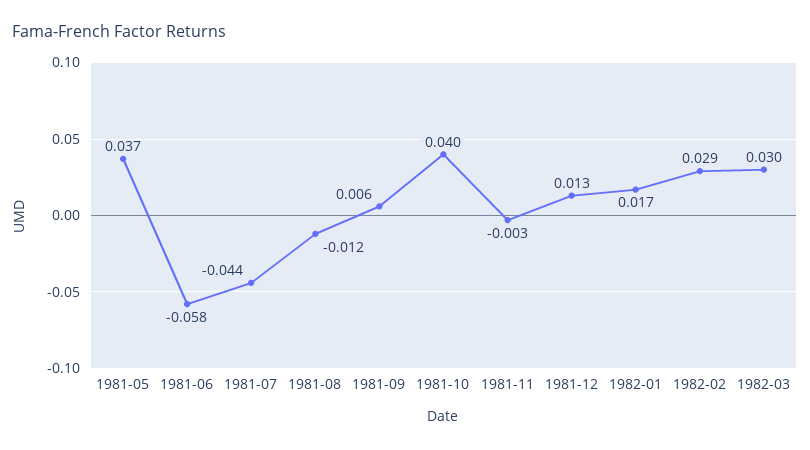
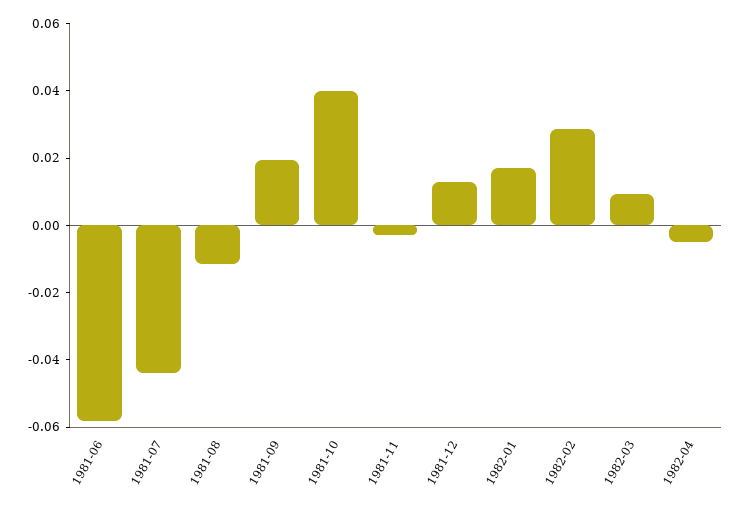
1981-05: 0.037 -> none
1981-09: 0.006 -> 0.02
1982-03: 0.03 -> 0.01
1982-04: none -> -0.005

